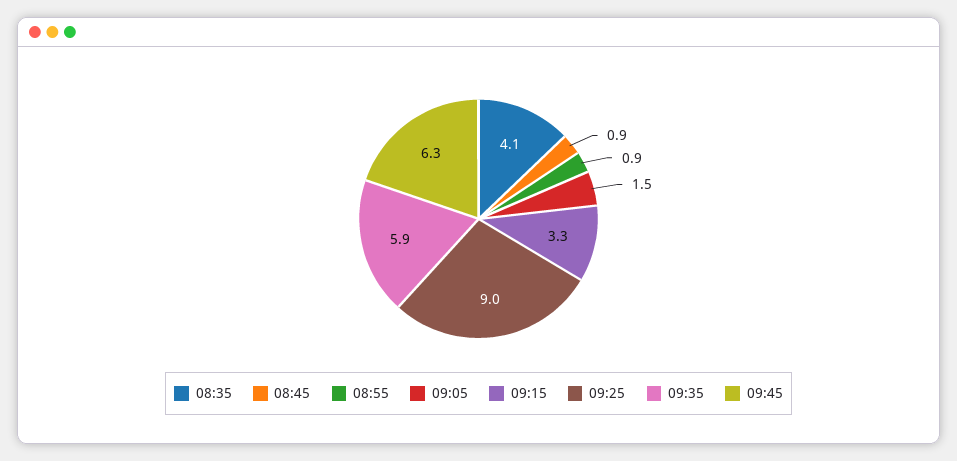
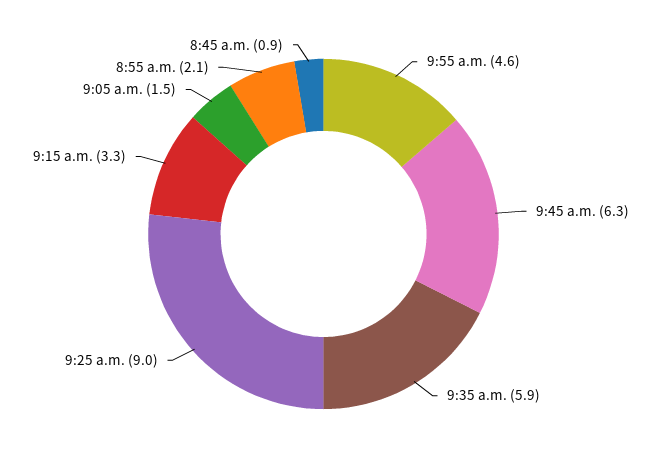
08:35: 4.1 -> none
08:55: 0.9 -> 2.1
9:55 a.m.: none -> 4.6

